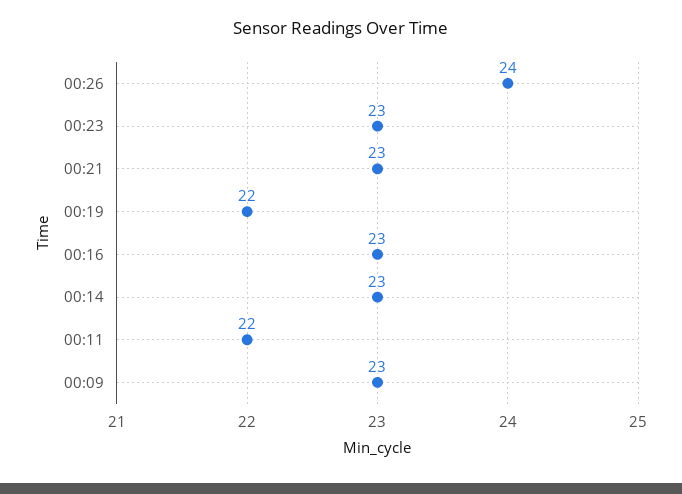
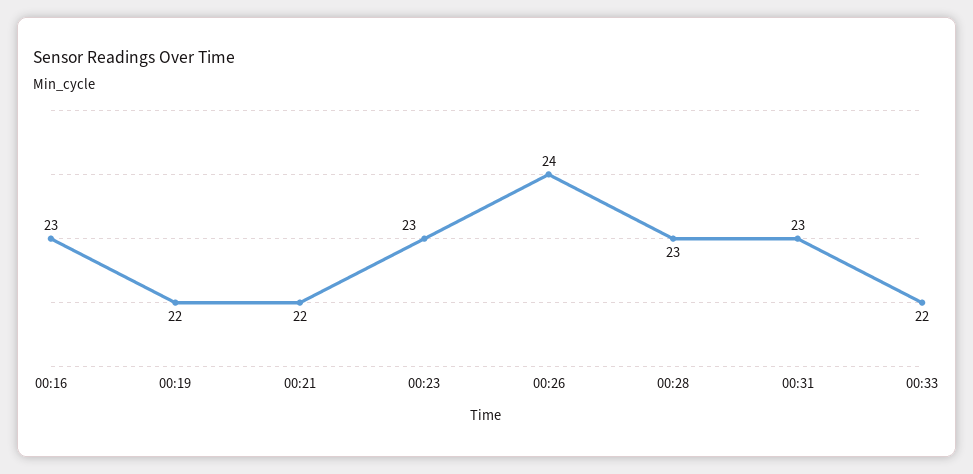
00:21: 23 -> 22
00:14: 23 -> none
00:11: 22 -> none
00:09: 23 -> none
00:28: none -> 23
00:31: none -> 23
00:33: none -> 22

